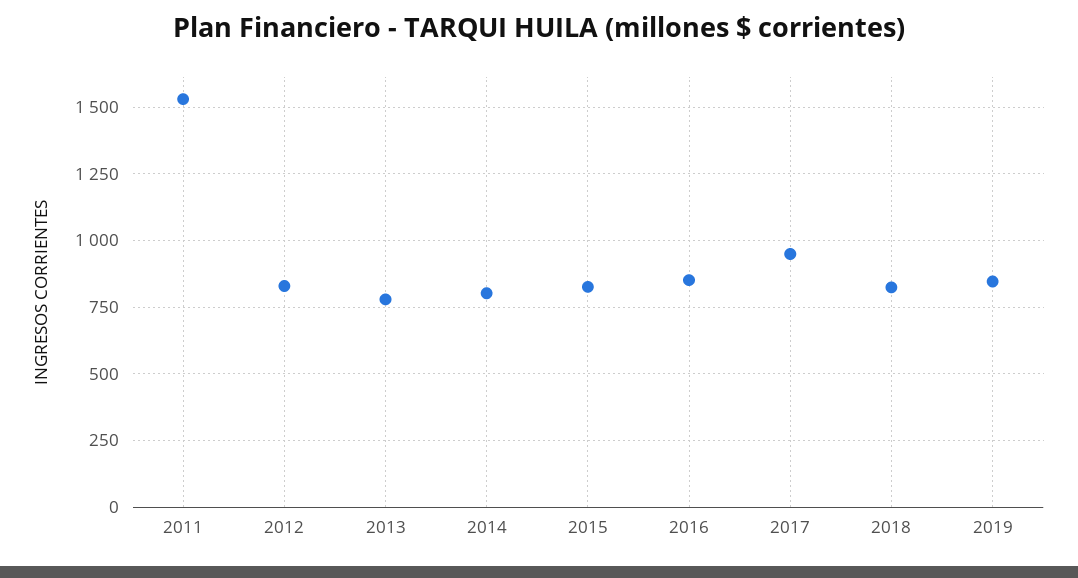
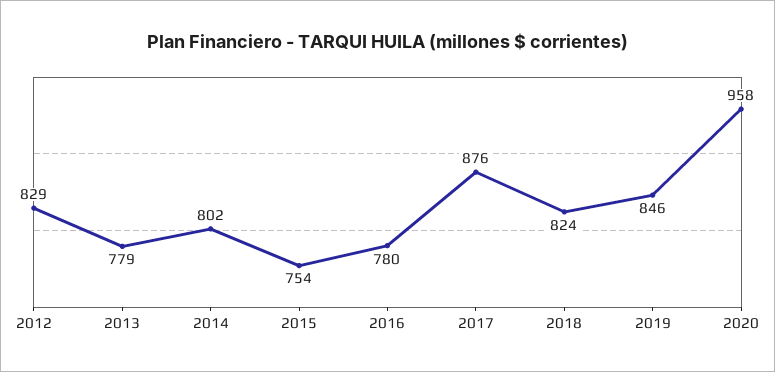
2011: 1525 -> none
2015: 825 -> 754
2016: 850 -> 780
2017: 950 -> 876
2020: none -> 958

